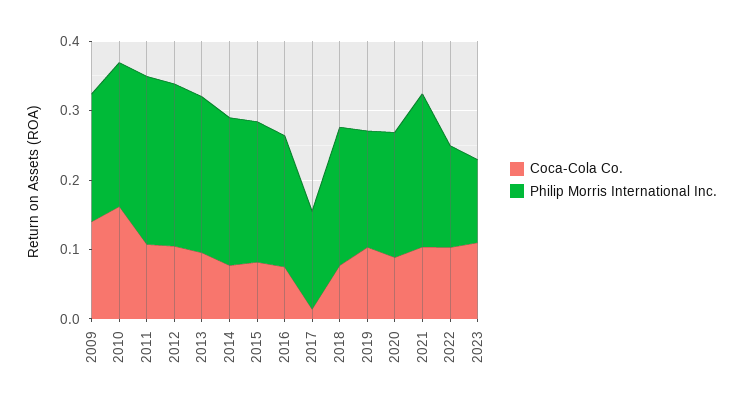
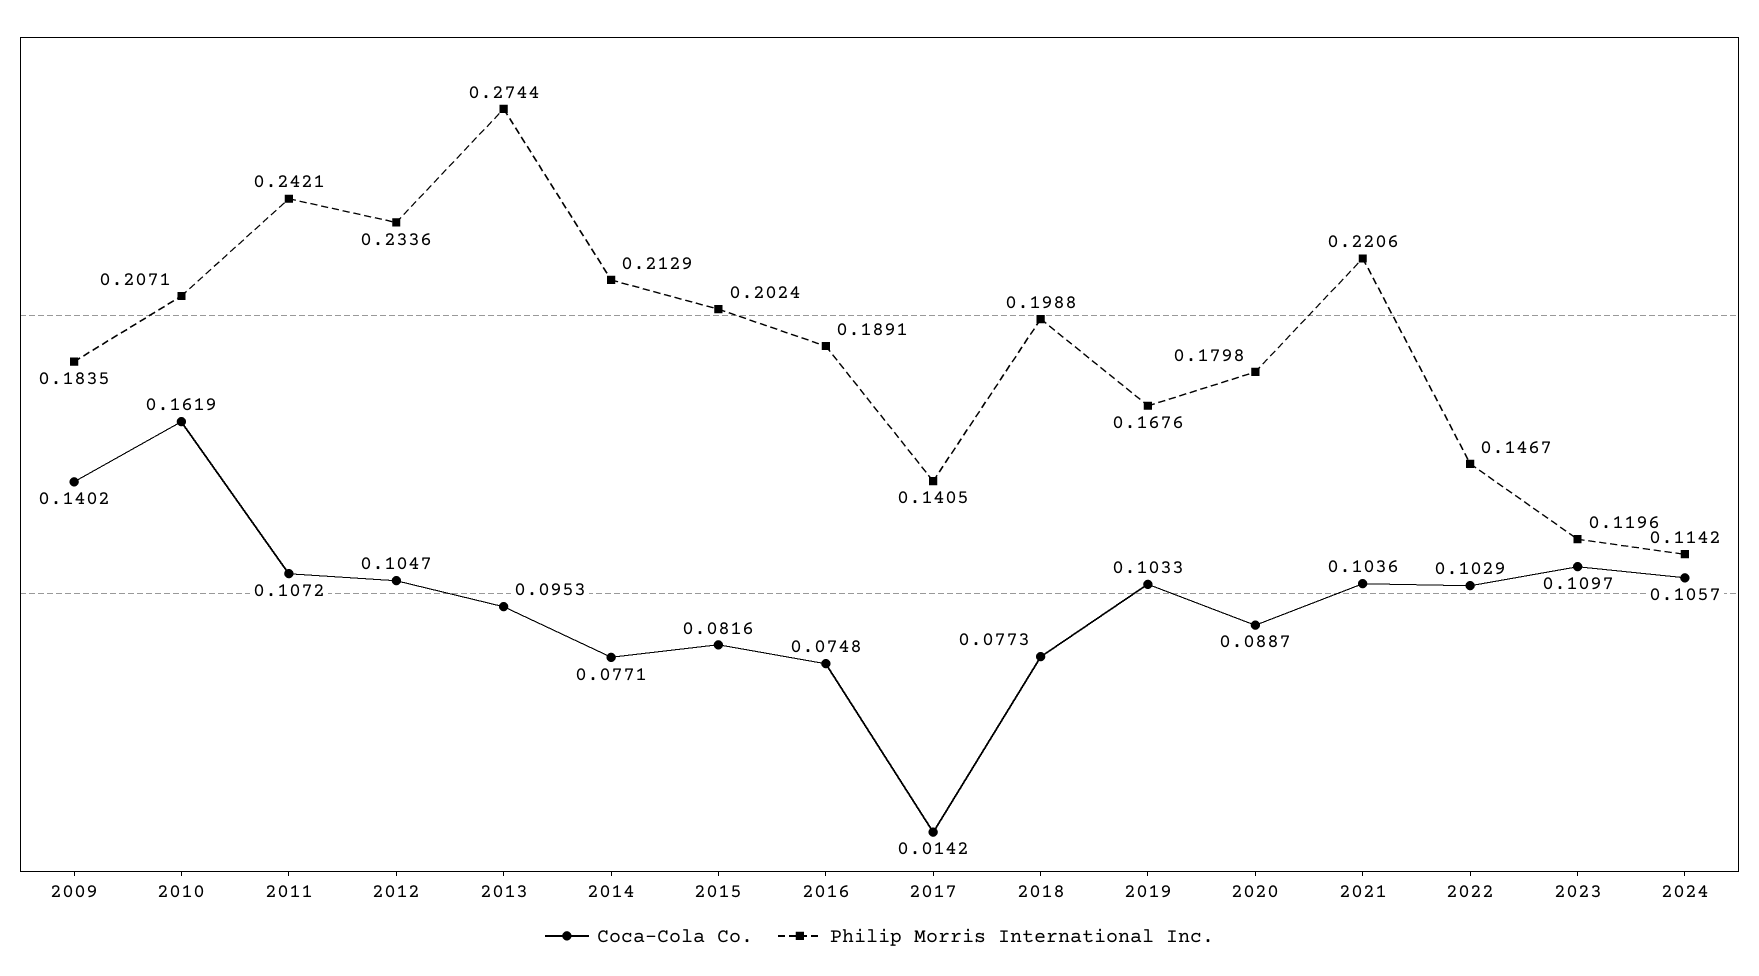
Philip Morris International Inc., 2013: 0.22 -> 0.2744
Coca-Cola Co., 2024: none -> 0.1057
Philip Morris International Inc., 2024: none -> 0.1142

